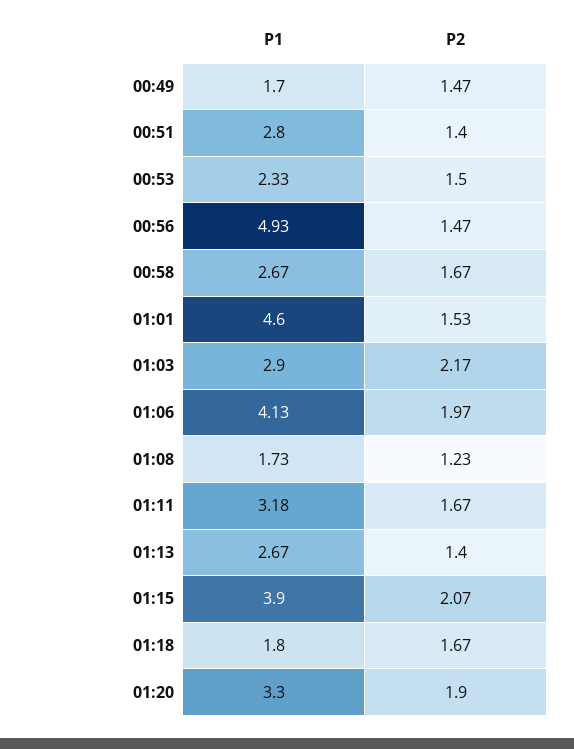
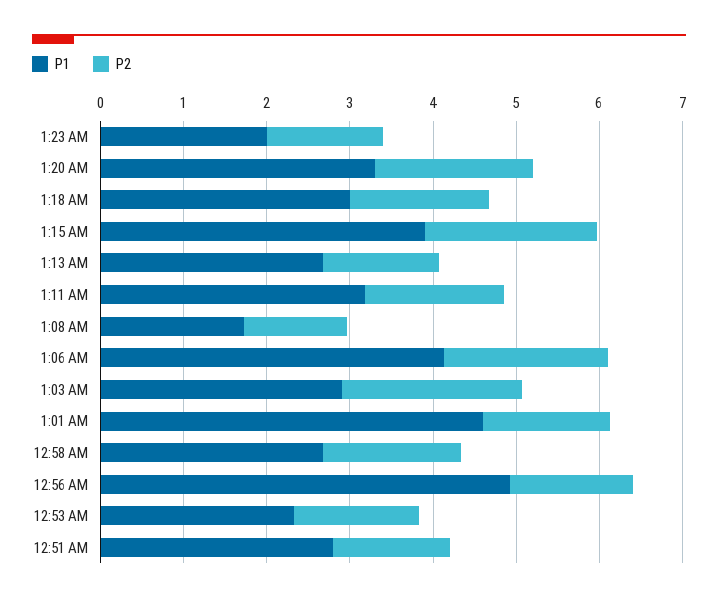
P1, 00:49: 1.7 -> none
P2, 00:49: 1.47 -> none
P1, 01:18: 1.8 -> 3
P1, 1:23 AM: none -> 2
P2, 1:23 AM: none -> 1.4

